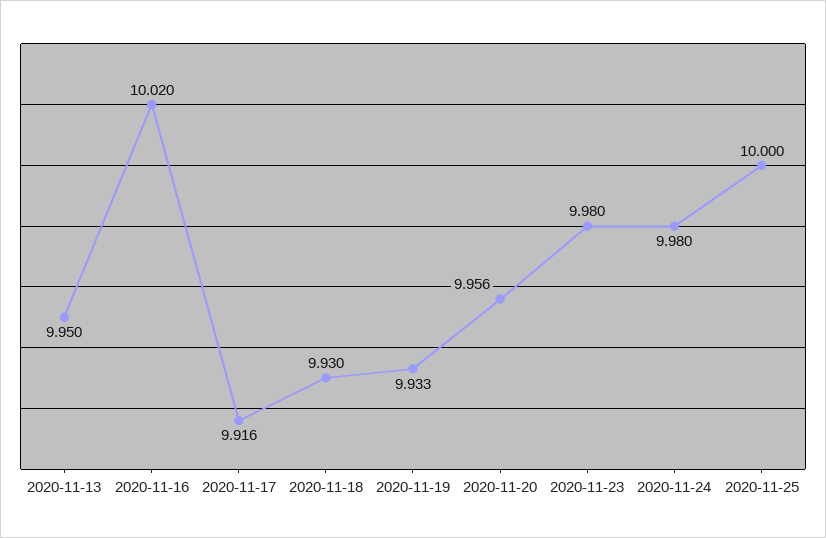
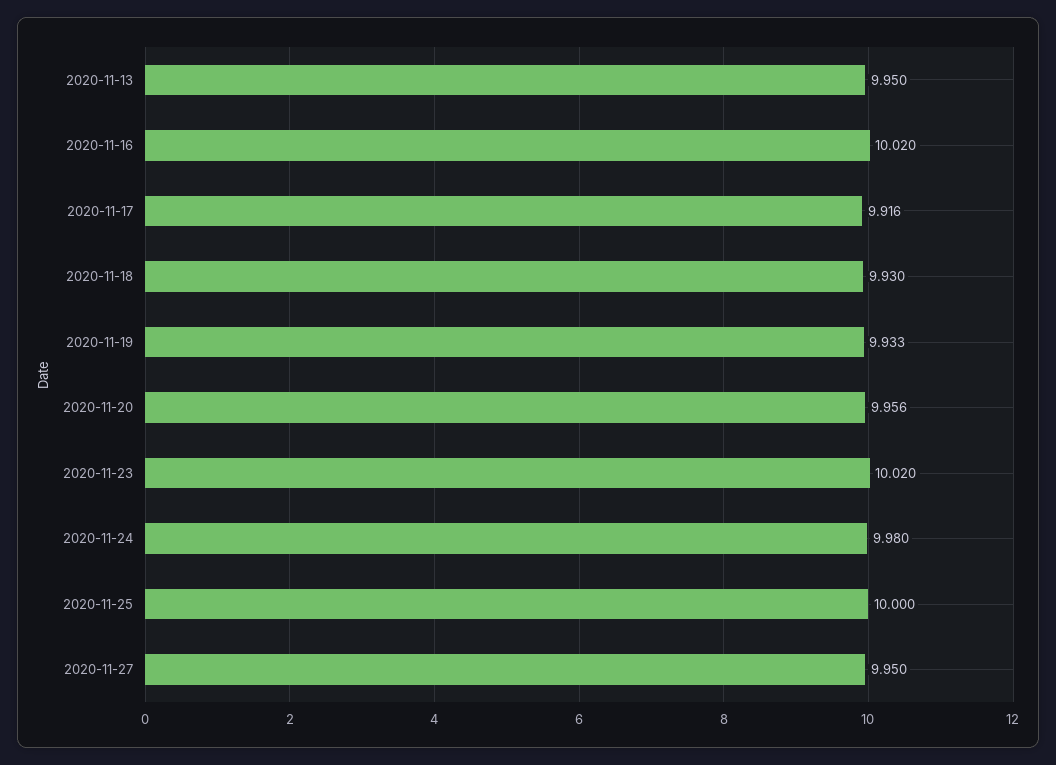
2020-11-23: 9.98 -> 10.02
2020-11-27: none -> 9.95

